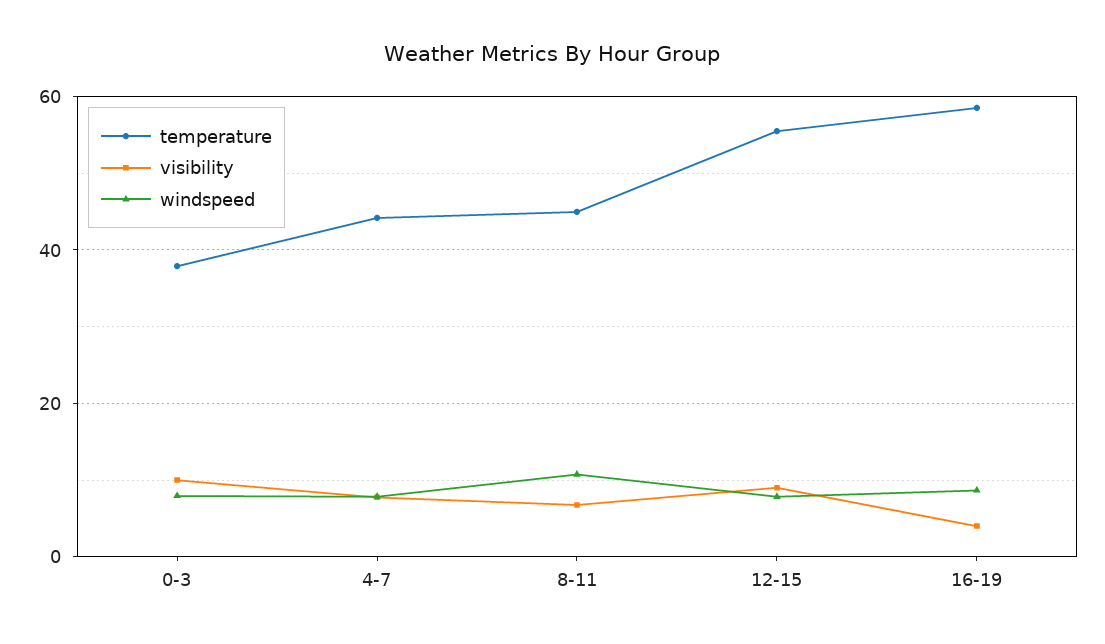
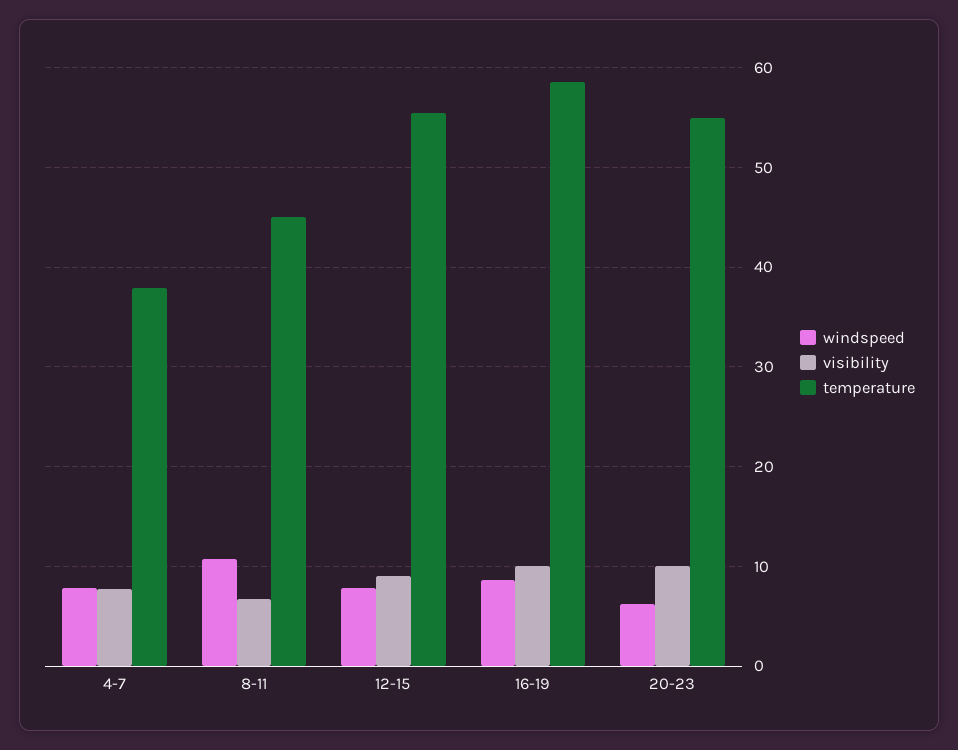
temperature, 0-3: 38 -> none
visibility, 0-3: 10 -> none
windspeed, 0-3: 8 -> none
temperature, 4-7: 44 -> 38
visibility, 16-19: 4 -> 10
windspeed, 20-23: none -> 6
visibility, 20-23: none -> 10
temperature, 20-23: none -> 55

